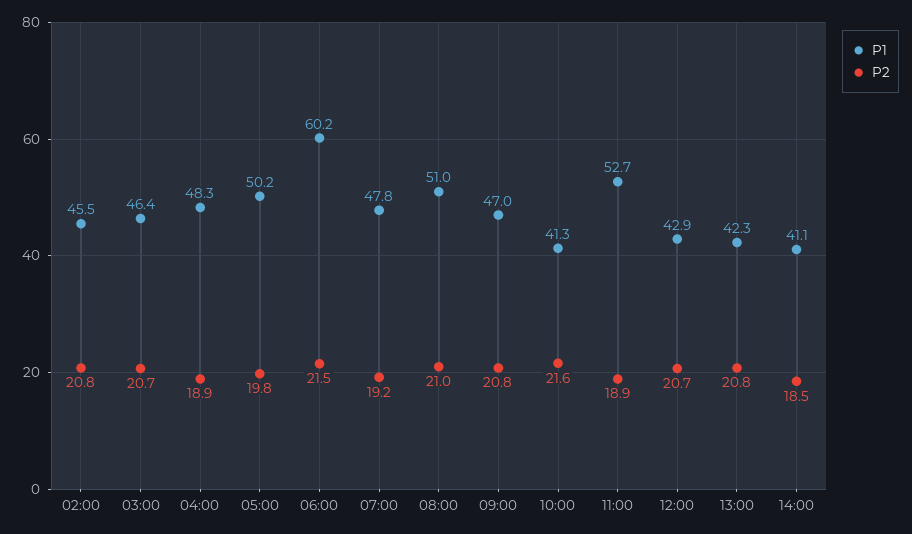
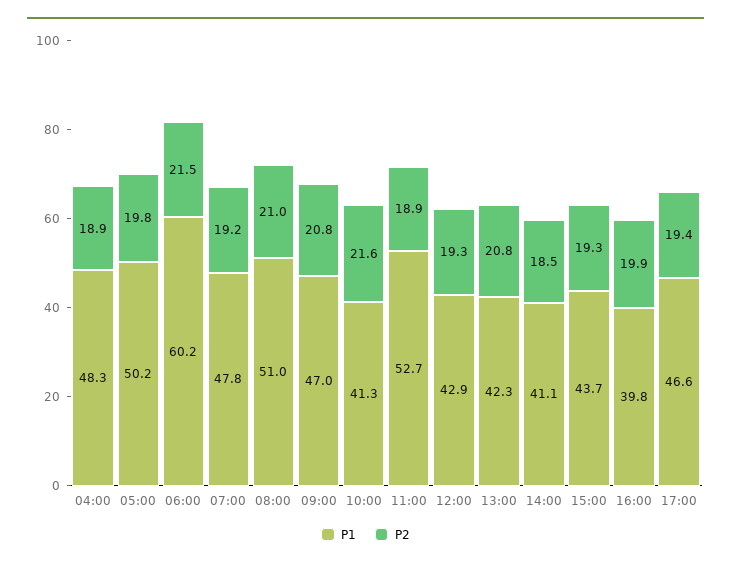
P1, 02:00: 45.5 -> none
P2, 02:00: 20.8 -> none
P1, 03:00: 46.4 -> none
P2, 03:00: 20.7 -> none
P2, 12:00: 20.7 -> 19.3
P1, 15:00: none -> 43.7
P2, 15:00: none -> 19.3
P1, 16:00: none -> 39.8
P2, 16:00: none -> 19.9
P1, 17:00: none -> 46.6
P2, 17:00: none -> 19.4

